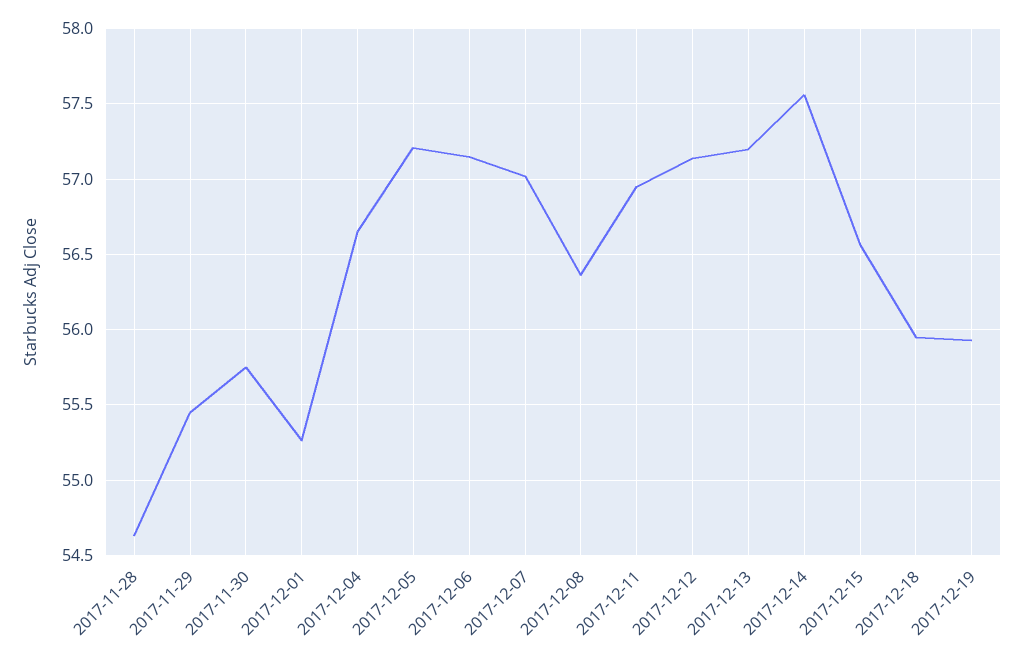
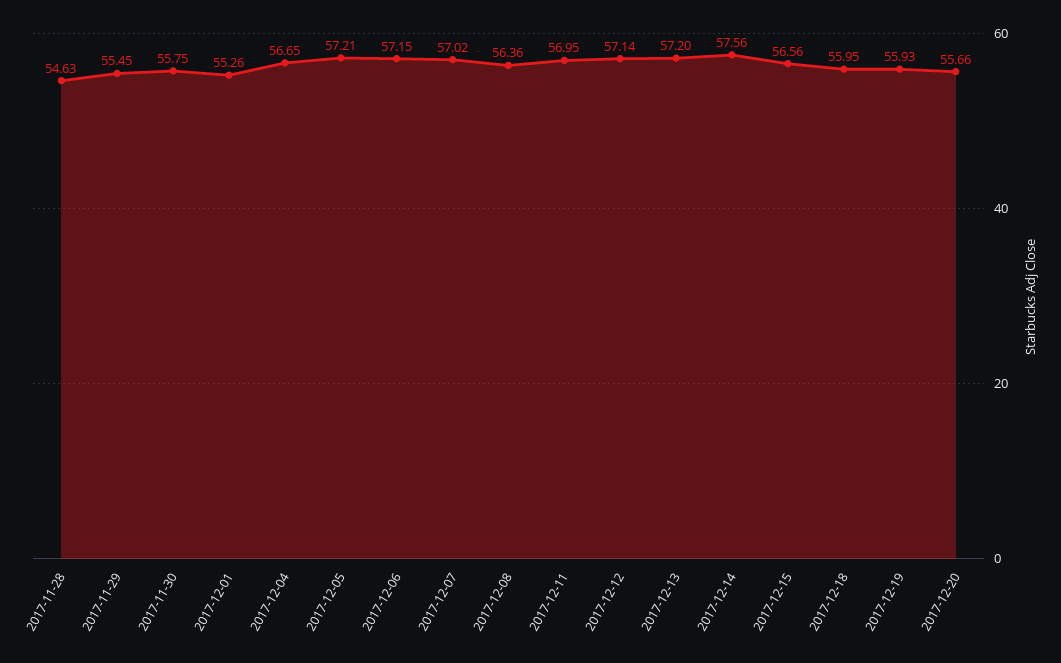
2017-12-20: none -> 55.66

